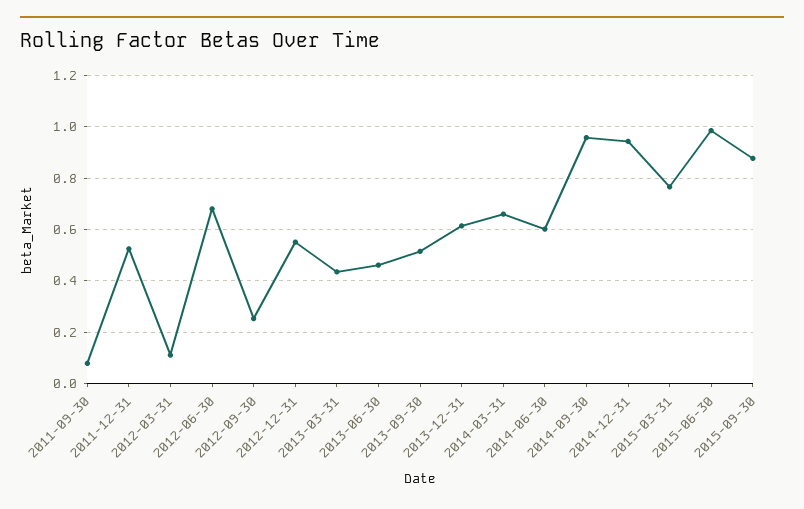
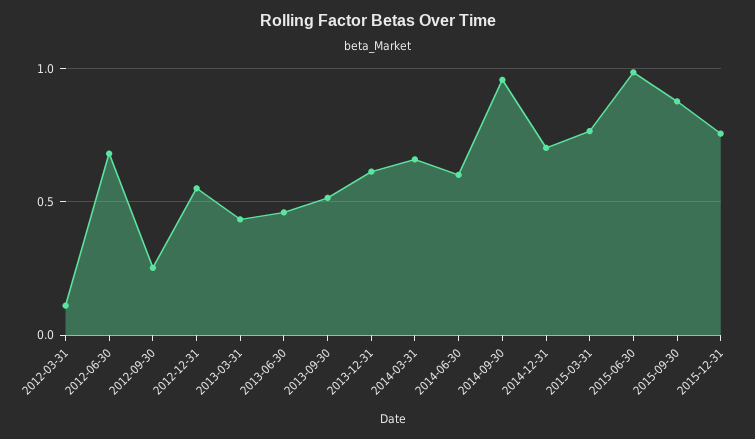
2011-09-30: 0.075 -> none
2011-12-31: 0.525 -> none
2014-12-31: 0.95 -> 0.7
2015-12-31: none -> 0.75

